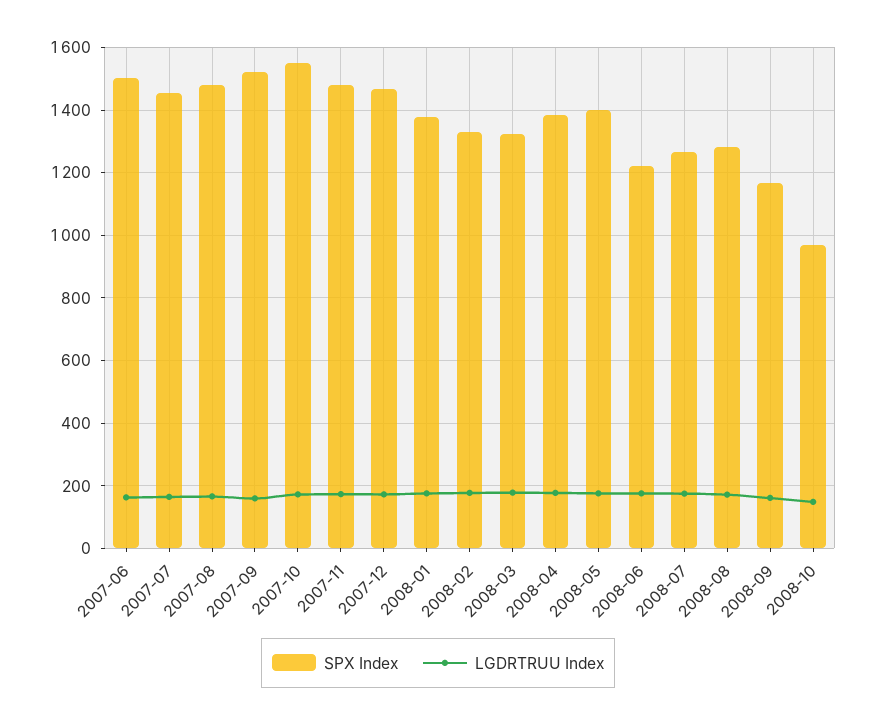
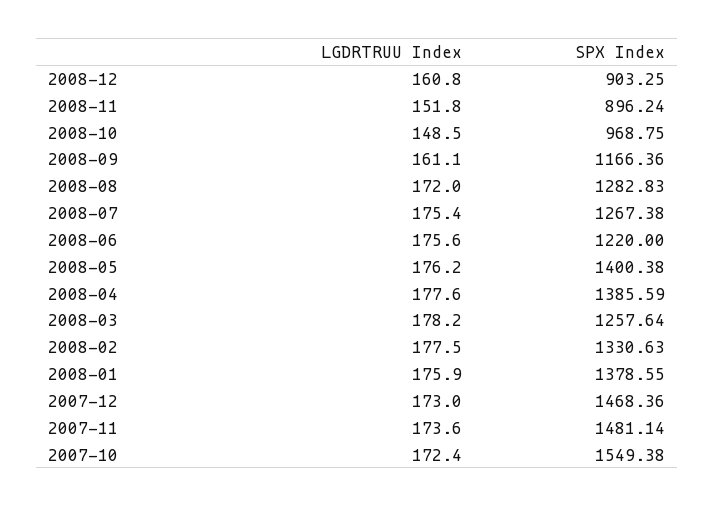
SPX Index, 2007-06: 1500 -> none
LGDRTRUU Index, 2007-06: 160 -> none
SPX Index, 2007-07: 1460 -> none
LGDRTRUU Index, 2007-07: 160 -> none
SPX Index, 2007-08: 1480 -> none
LGDRTRUU Index, 2007-08: 160 -> none
SPX Index, 2007-09: 1520 -> none
LGDRTRUU Index, 2007-09: 160 -> none
SPX Index, 2008-03: 1320 -> 1257.64
LGDRTRUU Index, 2008-12: none -> 160.8
SPX Index, 2008-12: none -> 903.25
LGDRTRUU Index, 2008-11: none -> 151.8
SPX Index, 2008-11: none -> 896.24

